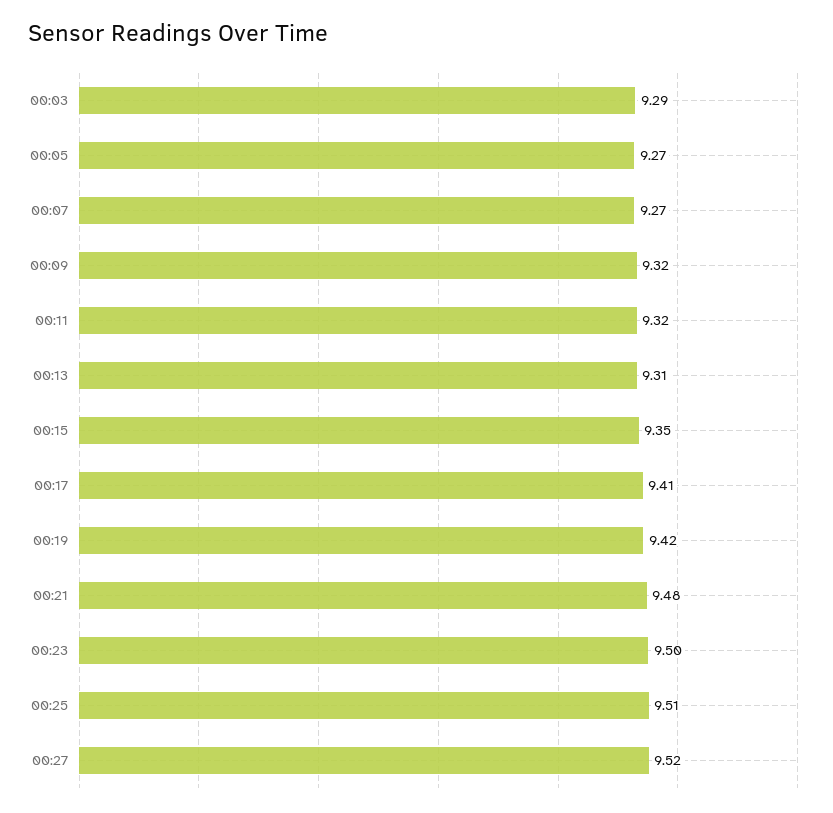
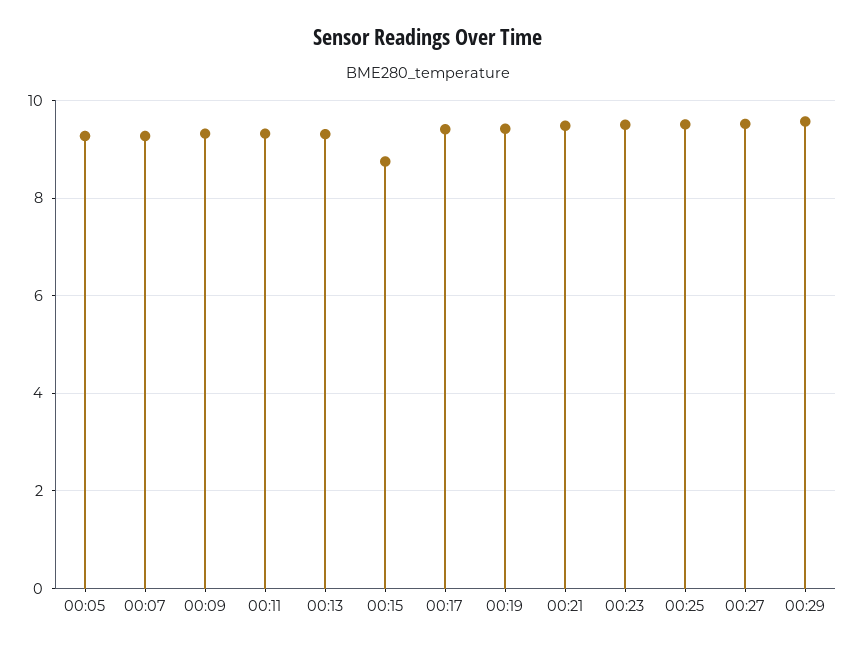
00:03: 9.29 -> none
00:15: 9.35 -> 8.8
00:29: none -> 9.6

